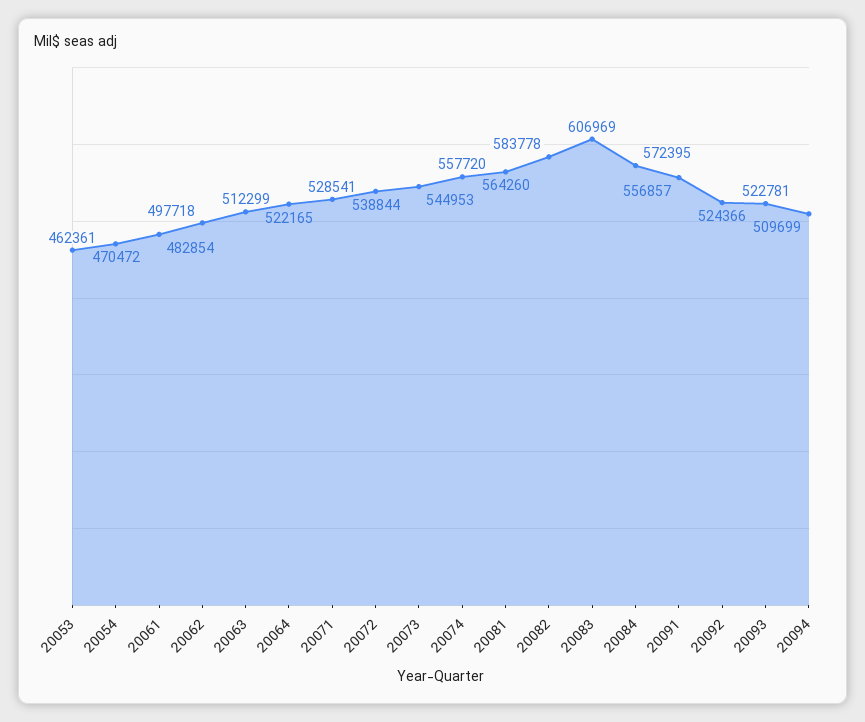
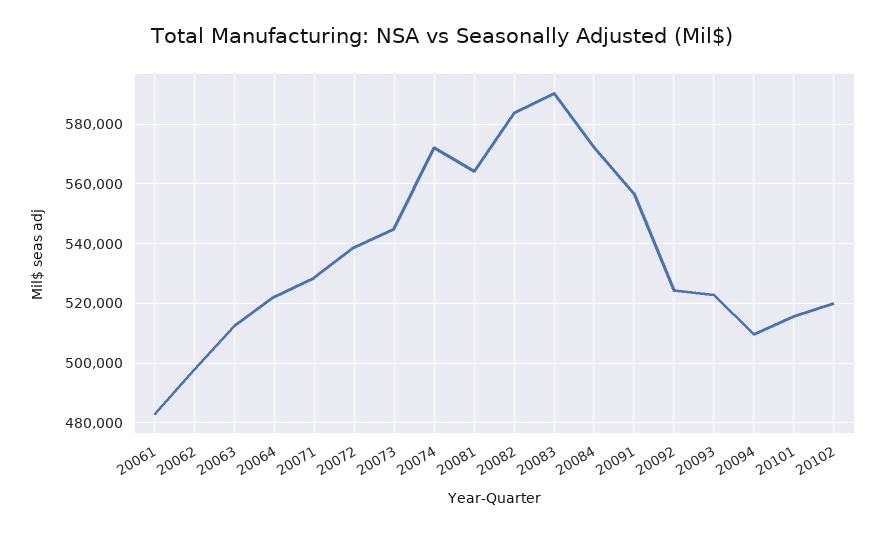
20053: 462361 -> none
20054: 470472 -> none
20074: 557720 -> 572500
20083: 606969 -> 590000
20101: none -> 515000
20102: none -> 520000

